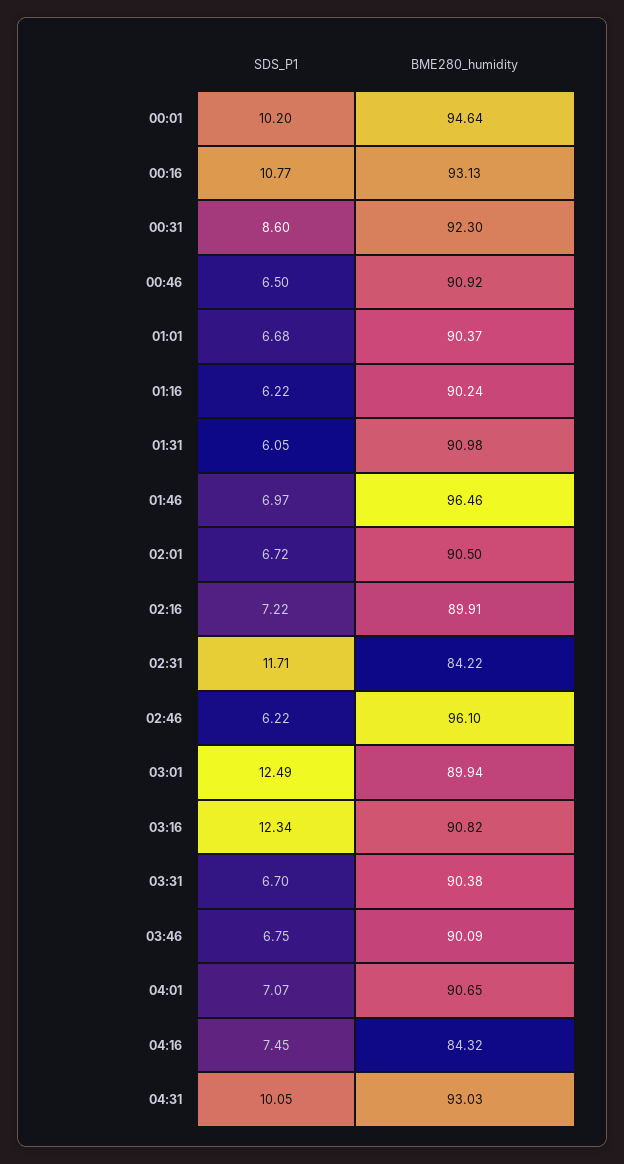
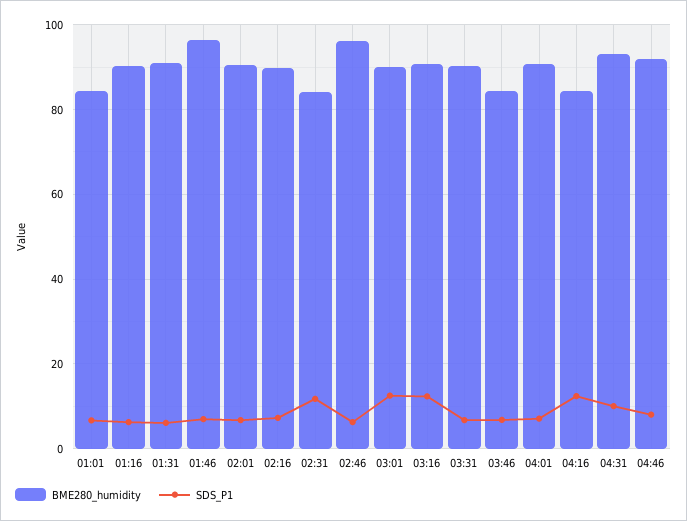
SDS_P1, 00:01: 10.2 -> none
BME280_humidity, 00:01: 94.64 -> none
SDS_P1, 00:16: 10.77 -> none
BME280_humidity, 00:16: 93.13 -> none
SDS_P1, 00:31: 8.6 -> none
BME280_humidity, 00:31: 92.3 -> none
SDS_P1, 00:46: 6.5 -> none
BME280_humidity, 00:46: 90.92 -> none
BME280_humidity, 01:01: 90.37 -> 84
BME280_humidity, 03:46: 90.09 -> 84
SDS_P1, 04:16: 7.45 -> 12
BME280_humidity, 04:46: none -> 92
SDS_P1, 04:46: none -> 8

